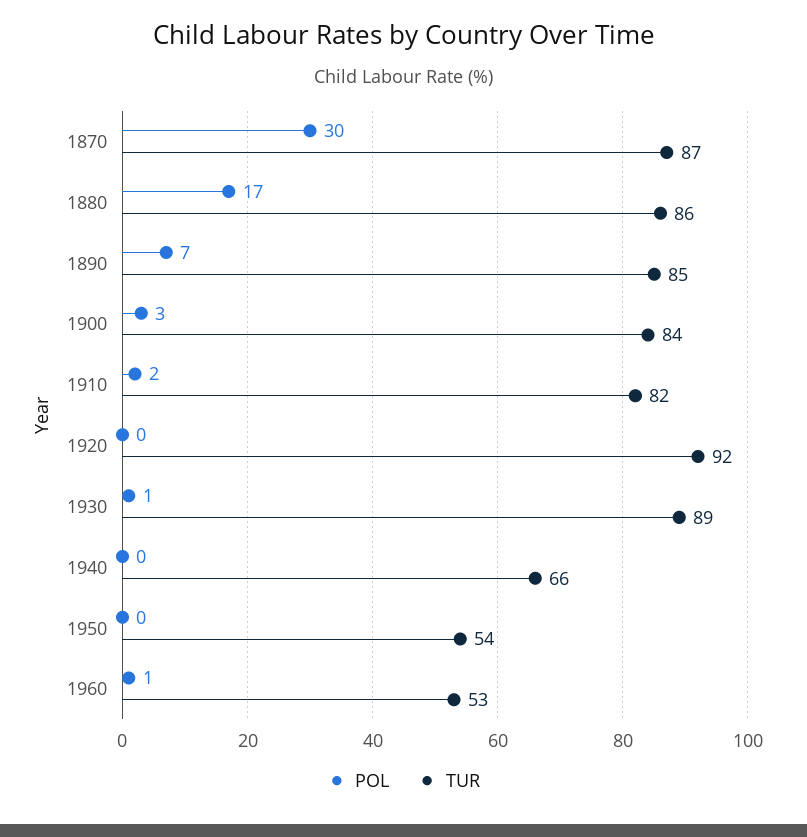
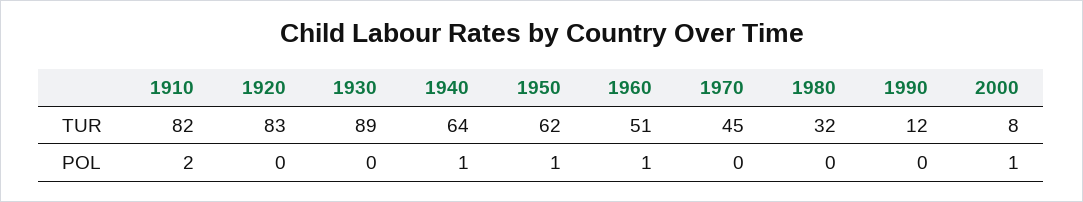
POL, 1870: 30 -> none
TUR, 1870: 87 -> none
POL, 1880: 17 -> none
TUR, 1880: 86 -> none
POL, 1890: 7 -> none
TUR, 1890: 85 -> none
POL, 1900: 3 -> none
TUR, 1900: 84 -> none
TUR, 1920: 92 -> 83
POL, 1930: 1 -> 0
POL, 1940: 0 -> 1
TUR, 1940: 66 -> 64
POL, 1950: 0 -> 1
TUR, 1950: 54 -> 62
TUR, 1960: 53 -> 51
TUR, 1970: none -> 45
TUR, 1980: none -> 32
TUR, 1990: none -> 12
TUR, 2000: none -> 8
POL, 1970: none -> 0
POL, 1980: none -> 0
POL, 1990: none -> 0
POL, 2000: none -> 1

